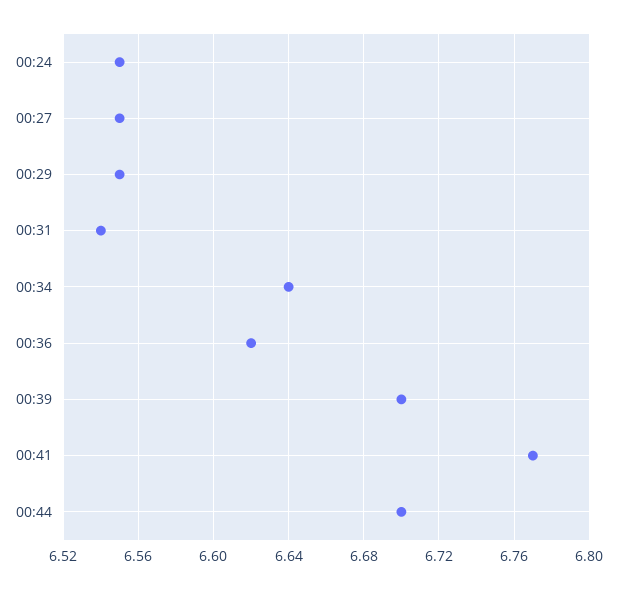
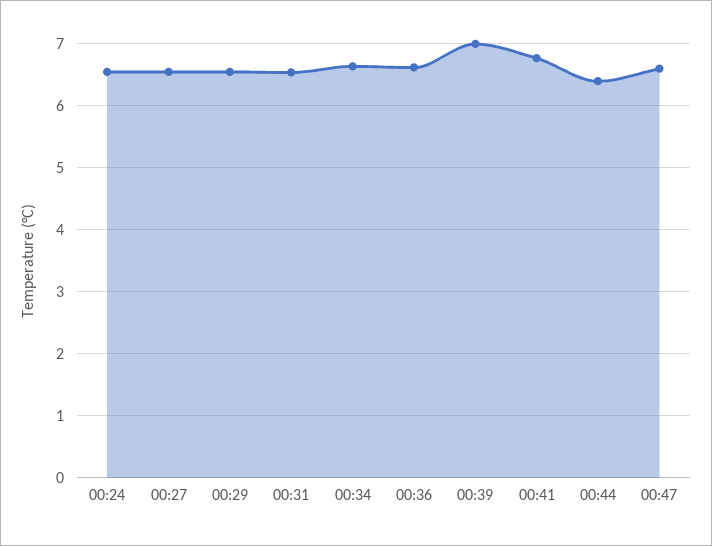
00:39: 6.7 -> 7
00:44: 6.7 -> 6.4
00:47: none -> 6.6

